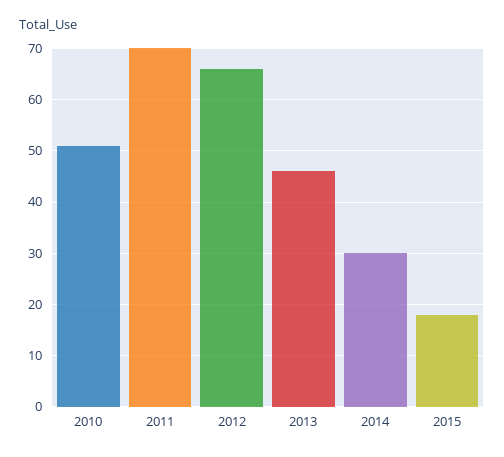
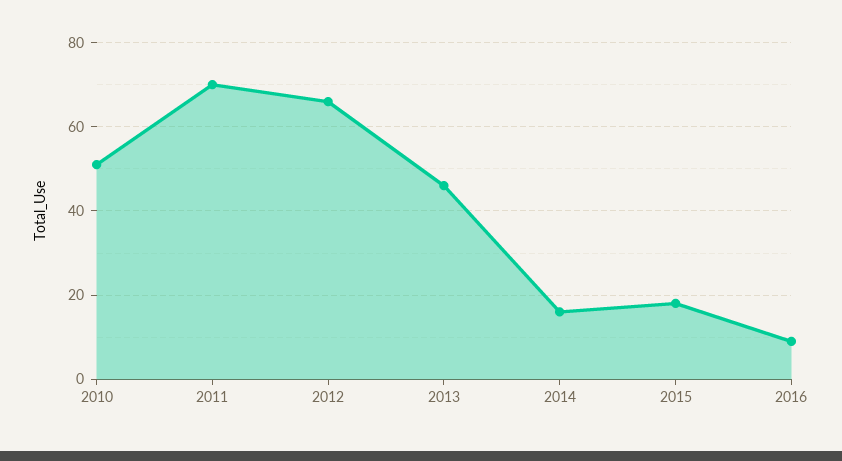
2014: 30 -> 15
2016: none -> 10

